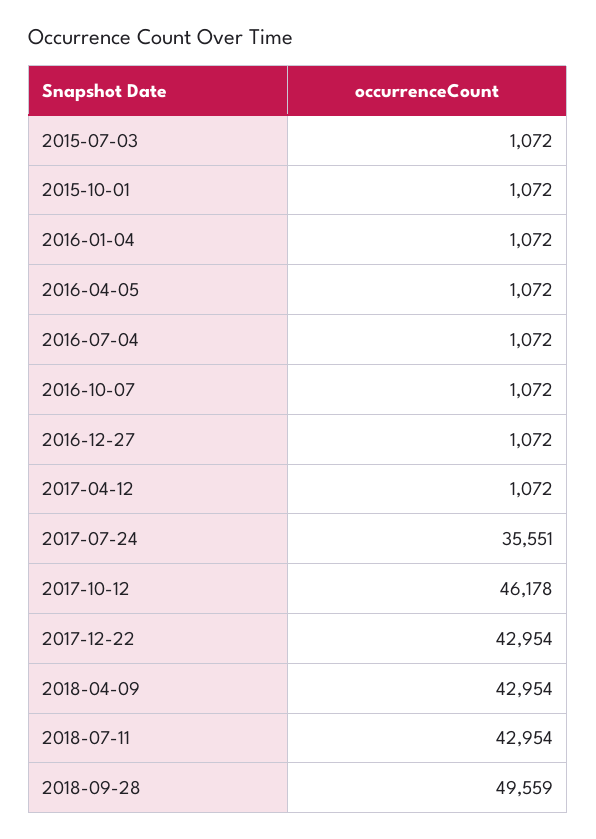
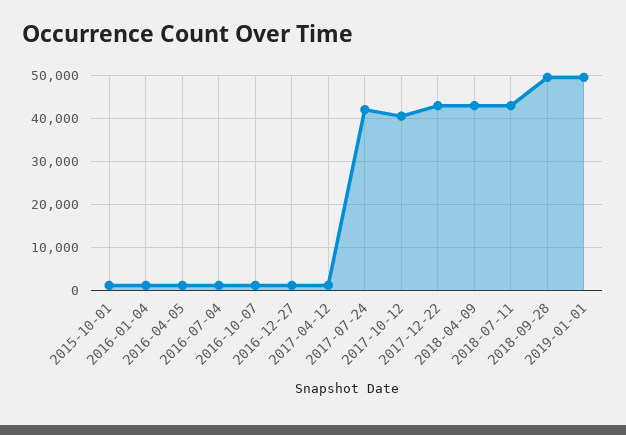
2015-07-03: 1072 -> none
2017-07-24: 35551 -> 42000
2017-10-12: 46178 -> 40000
2019-01-01: none -> 50000

